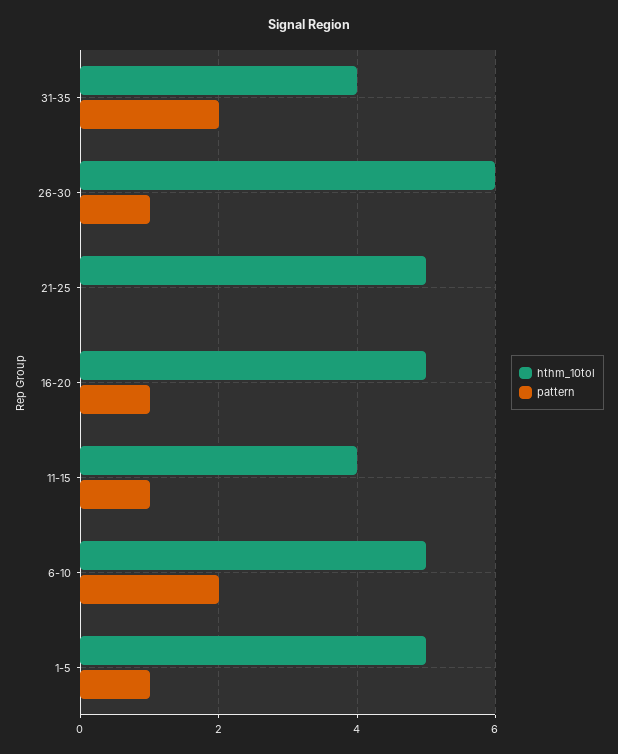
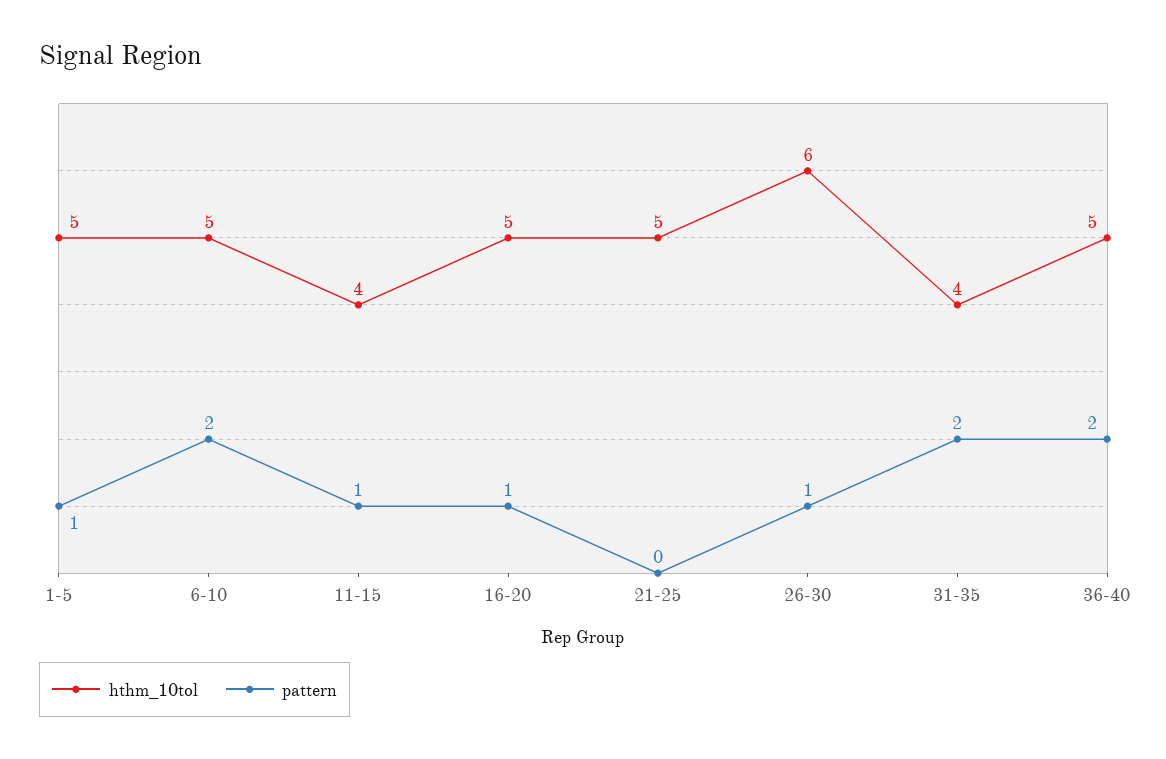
hthm_10tol, 36-40: none -> 5
pattern, 36-40: none -> 2

